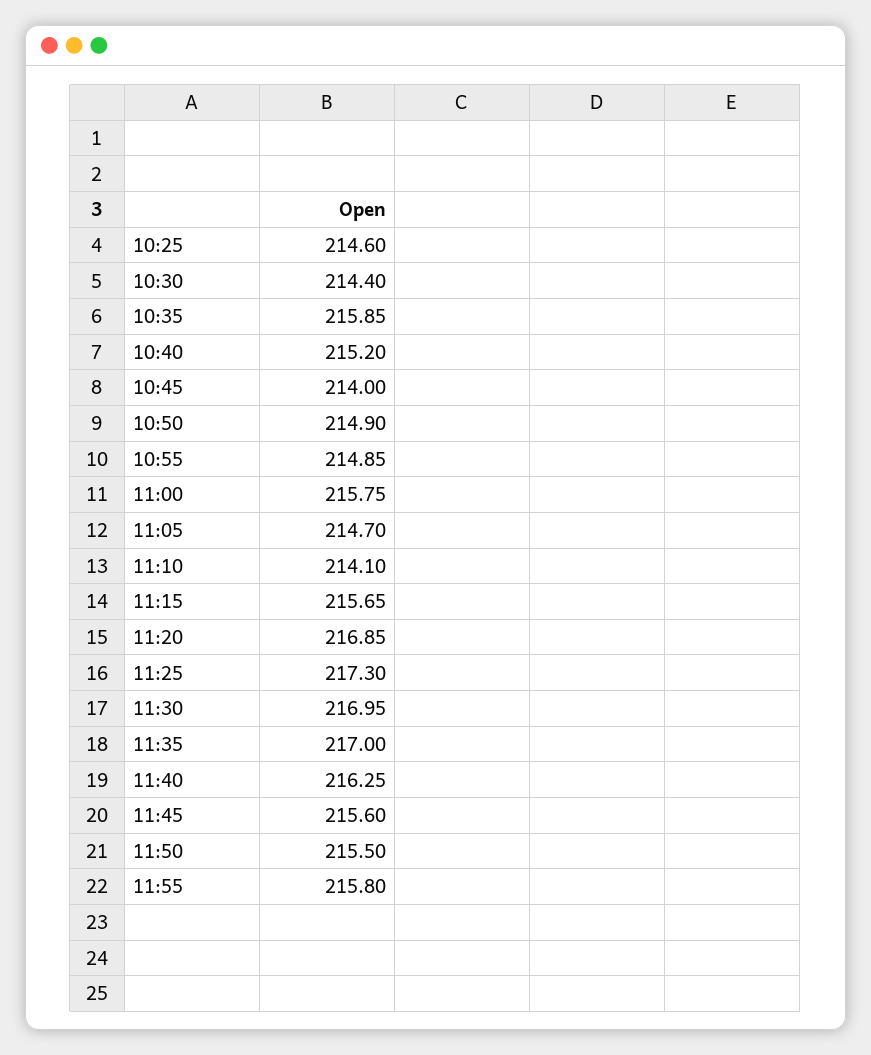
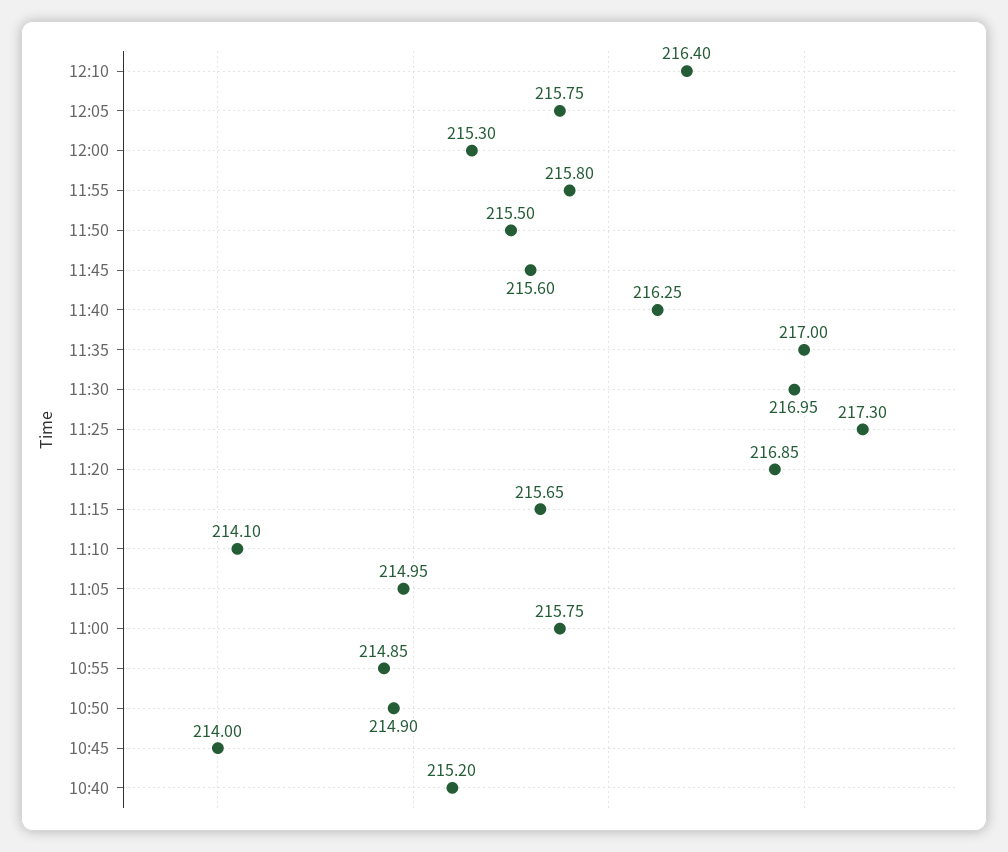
10:25: 214.6 -> none
10:30: 214.4 -> none
10:35: 215.85 -> none
11:05: 214.7 -> 214.95
12:10: none -> 216.4
12:05: none -> 215.75
12:00: none -> 215.3

